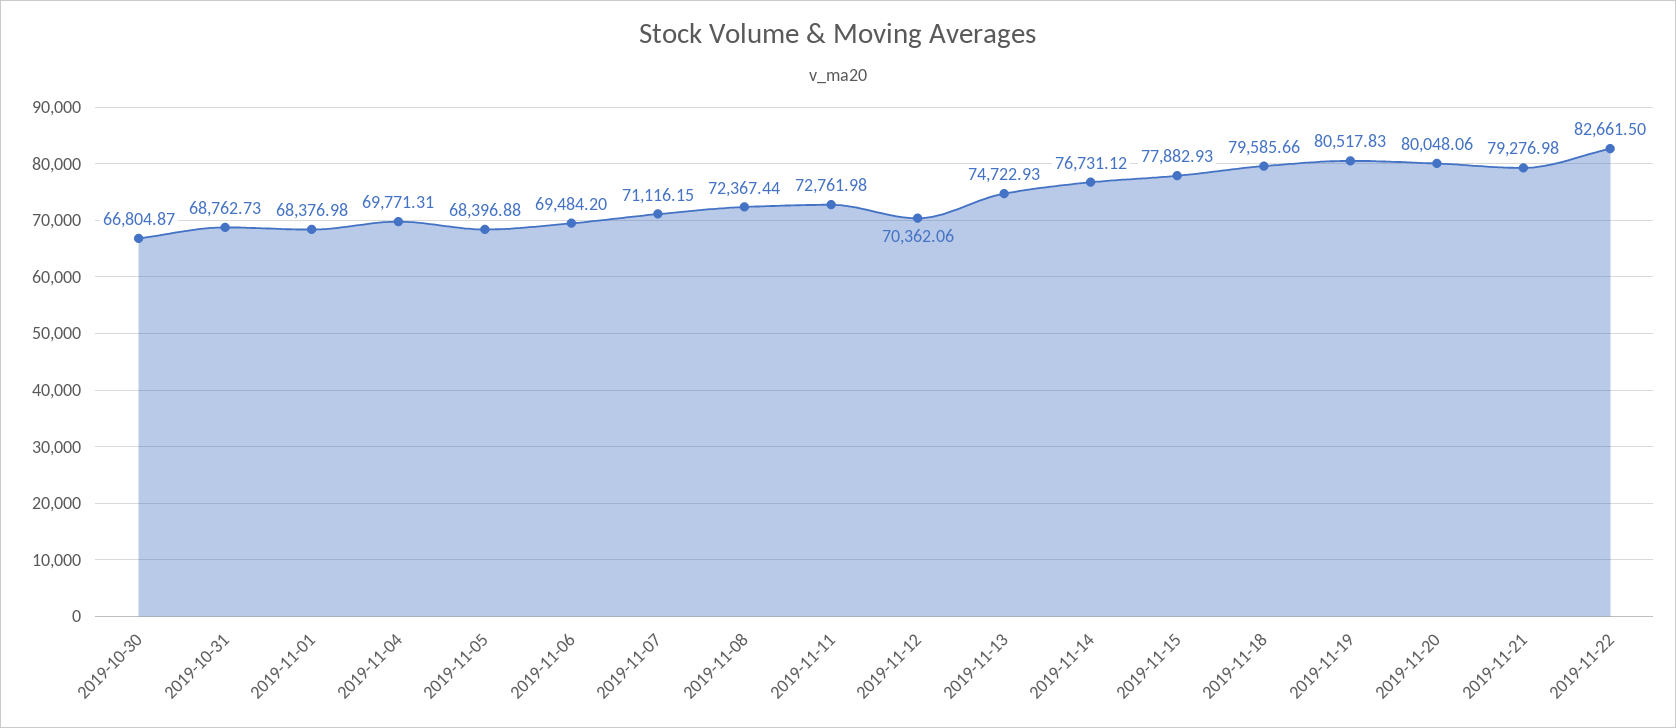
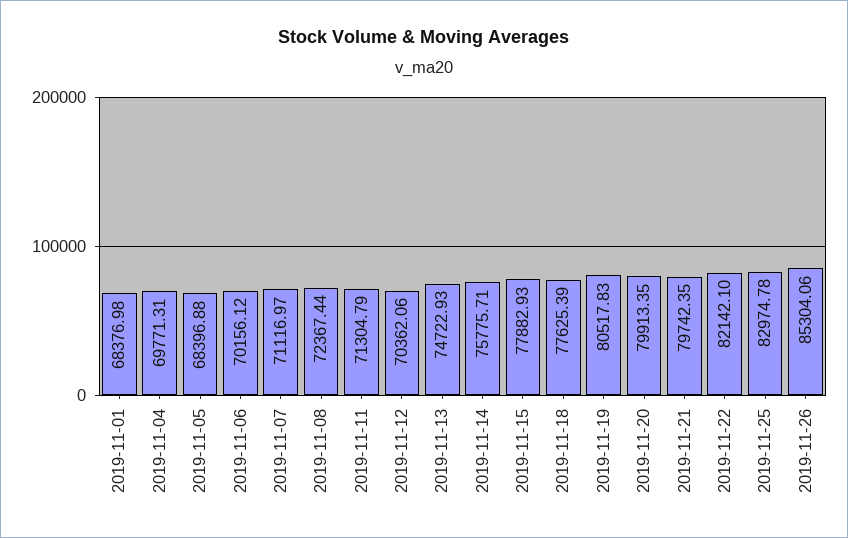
2019-10-30: 66804.87 -> none
2019-10-31: 68762.73 -> none
2019-11-06: 69484.2 -> 70156.12
2019-11-07: 71116.15 -> 71116.97
2019-11-11: 72761.98 -> 71304.79
2019-11-14: 76731.12 -> 75775.71
2019-11-18: 79585.66 -> 77625.39
2019-11-20: 80048.06 -> 79913.35
2019-11-21: 79276.98 -> 79742.35
2019-11-22: 82661.5 -> 82142.1
2019-11-25: none -> 82974.78
2019-11-26: none -> 85304.06

